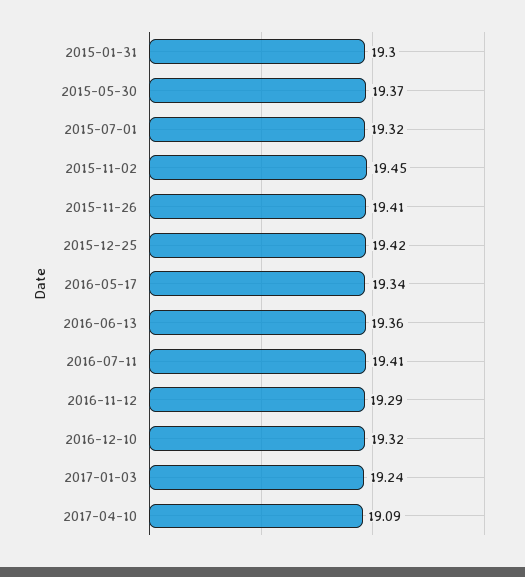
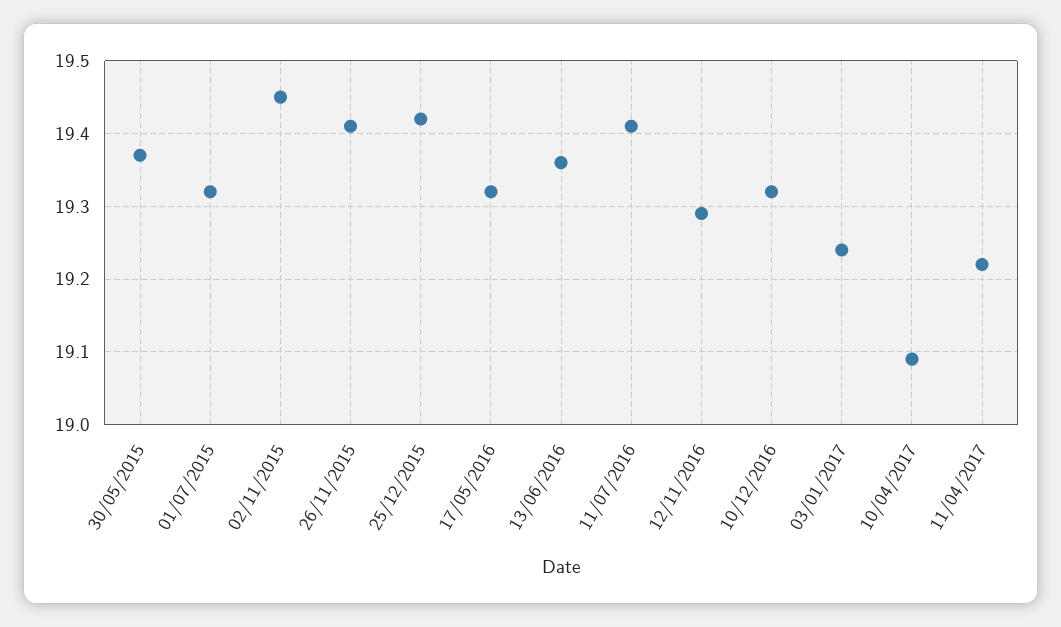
2015-01-31: 19.3 -> none
2016-05-17: 19.34 -> 19.32
11/04/2017: none -> 19.22

